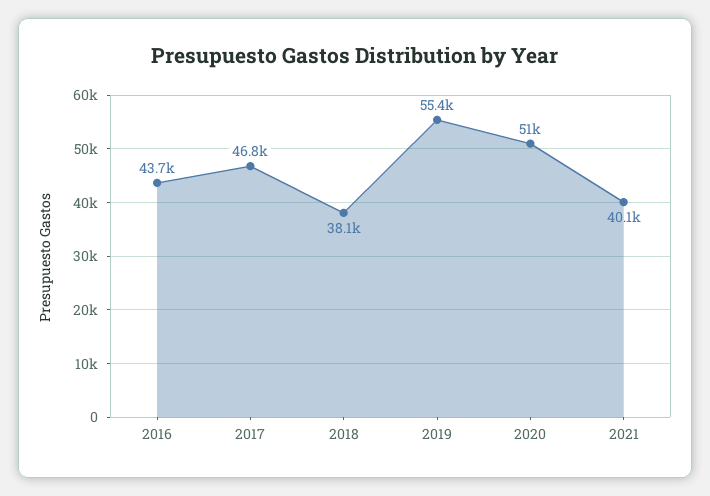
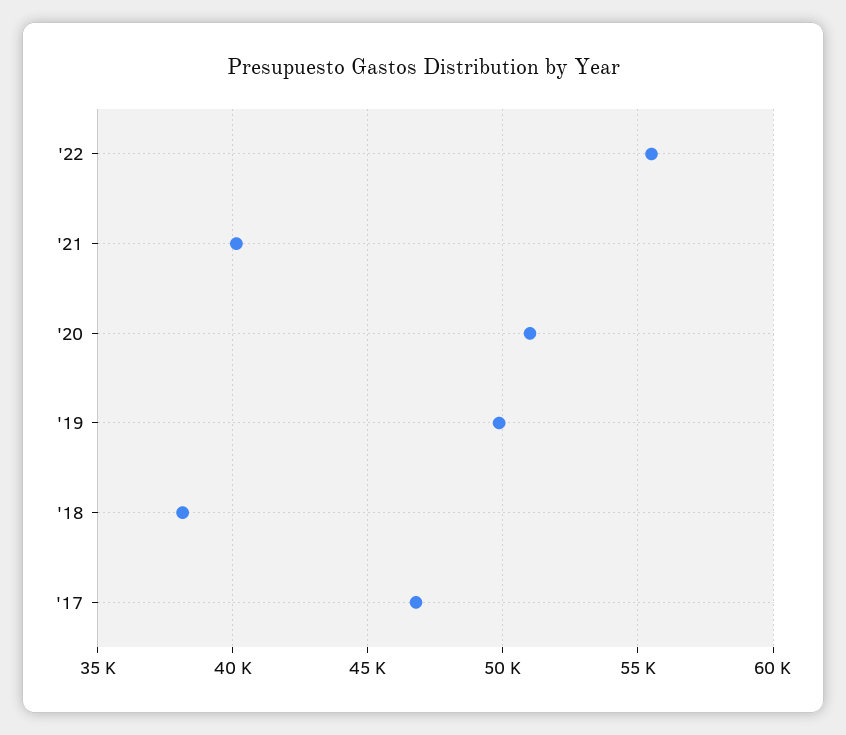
2016: 43700 -> none
2019: 55400 -> 50000
'22: none -> 55500

